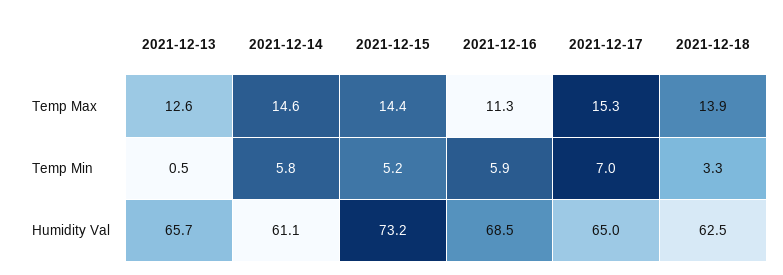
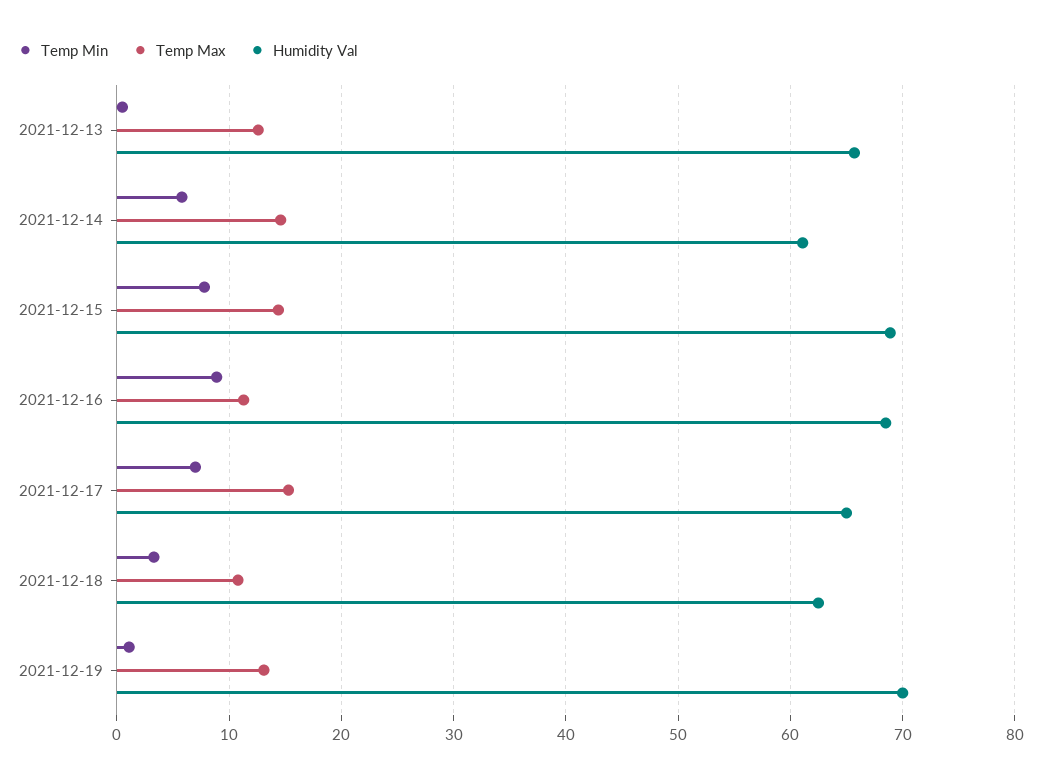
Temp Max, 2021-12-18: 13.9 -> 11
Temp Min, 2021-12-15: 5.2 -> 8
Temp Min, 2021-12-16: 5.9 -> 9
Humidity Val, 2021-12-15: 73.2 -> 69
Temp Min, 2021-12-19: none -> 1
Temp Max, 2021-12-19: none -> 13
Humidity Val, 2021-12-19: none -> 70

